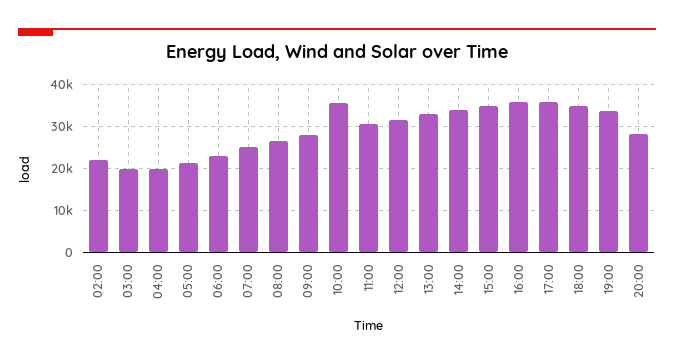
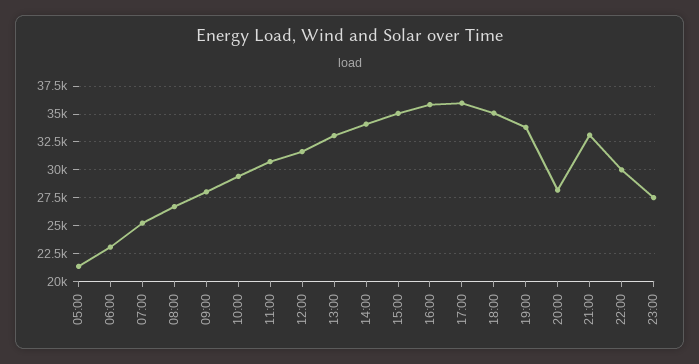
02:00: 22000 -> none
03:00: 20000 -> none
04:00: 20000 -> none
10:00: 36000 -> 30000
21:00: none -> 32500
22:00: none -> 30000
23:00: none -> 27500

